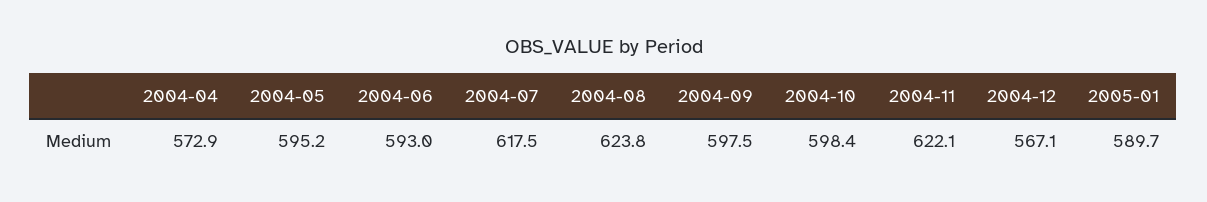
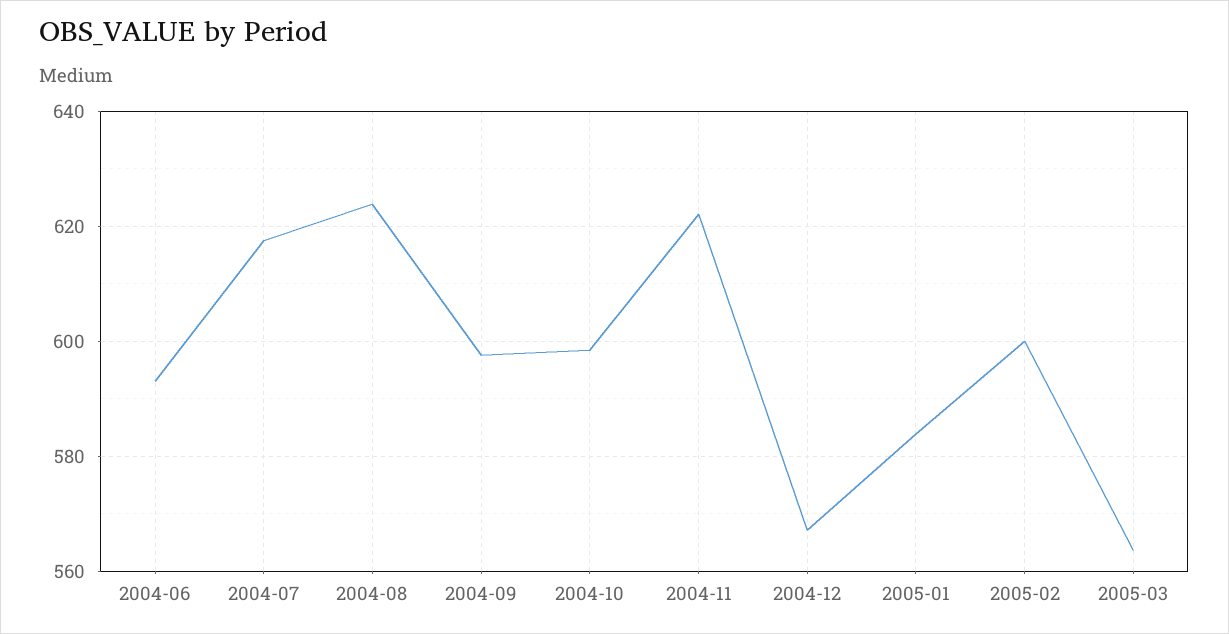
2004-04: 572.9 -> none
2004-05: 595.2 -> none
2005-01: 589.7 -> 584
2005-02: none -> 600
2005-03: none -> 564

